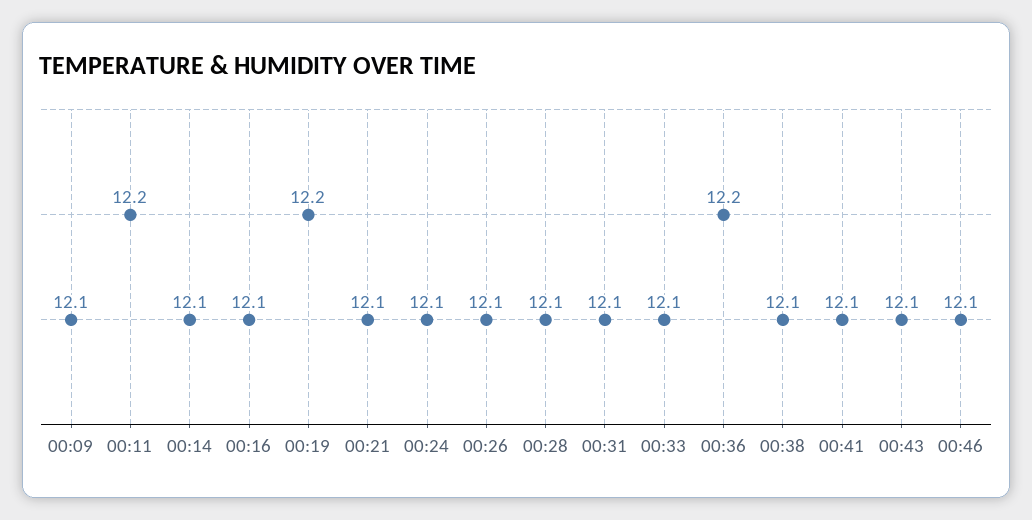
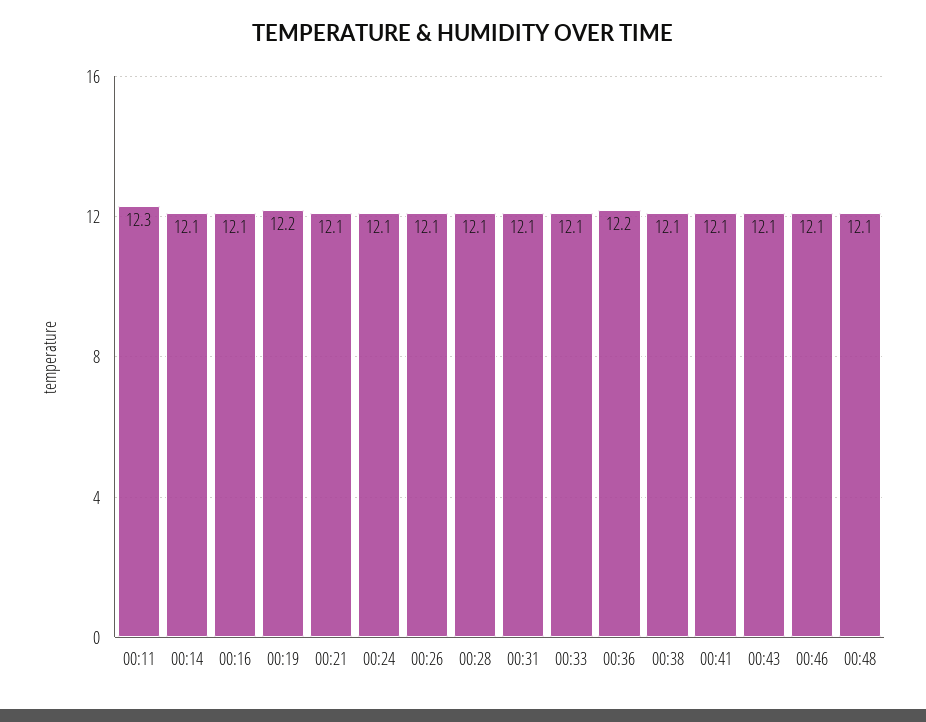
00:09: 12.1 -> none
00:11: 12.2 -> 12.3
00:48: none -> 12.1

